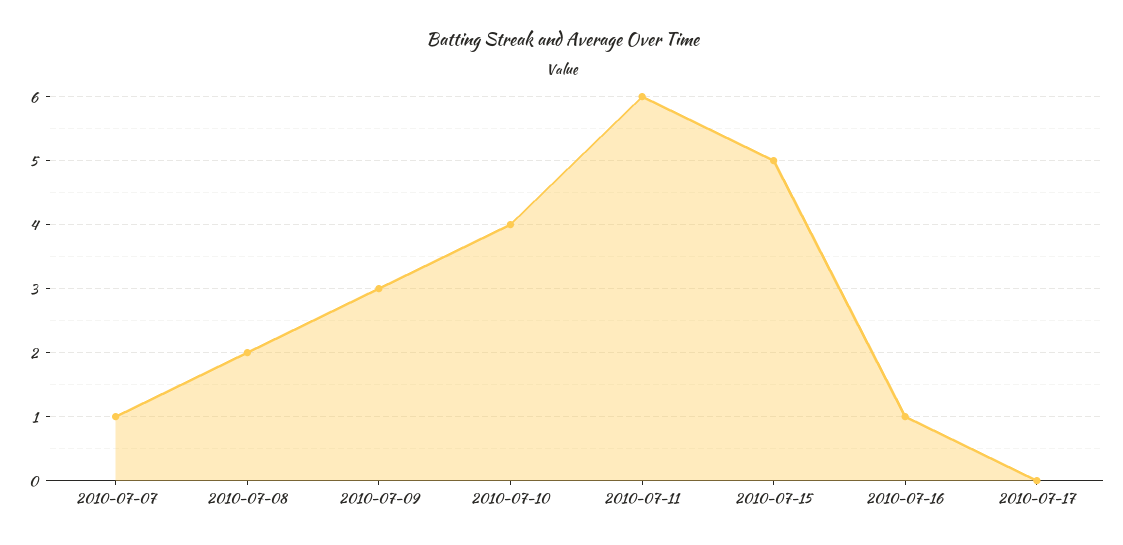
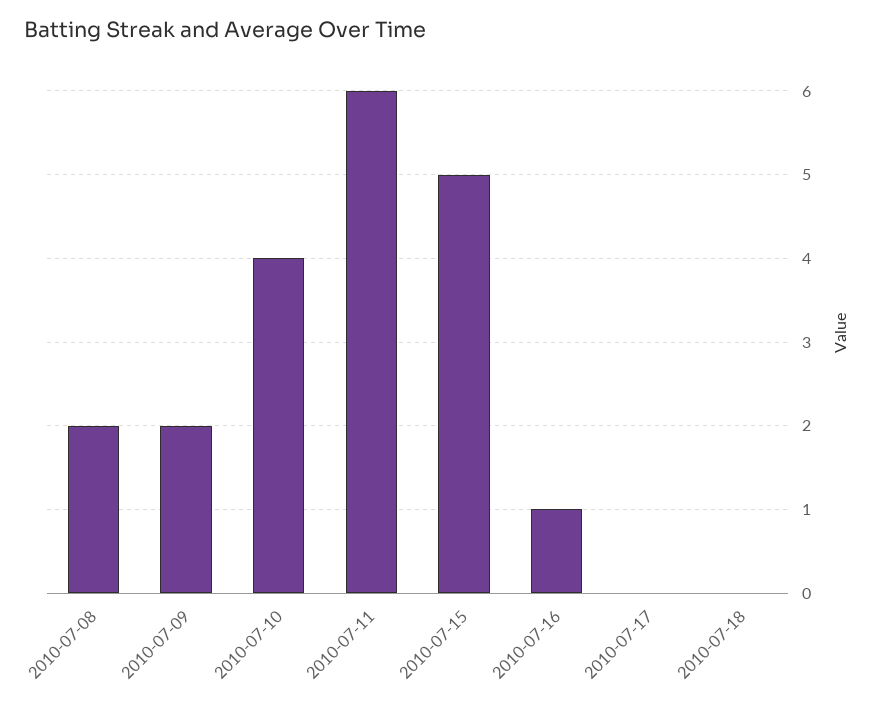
2010-07-07: 1 -> none
2010-07-09: 3 -> 2
2010-07-18: none -> 0

